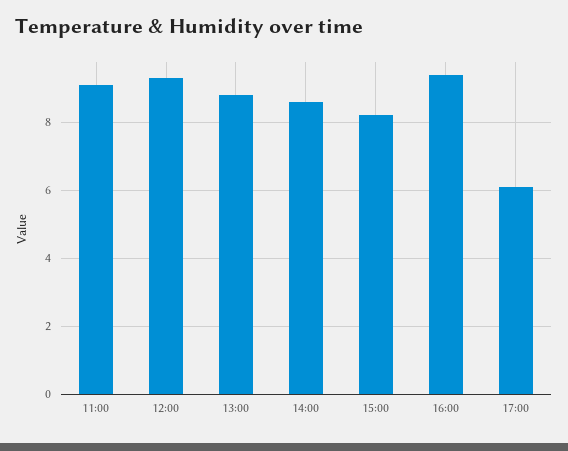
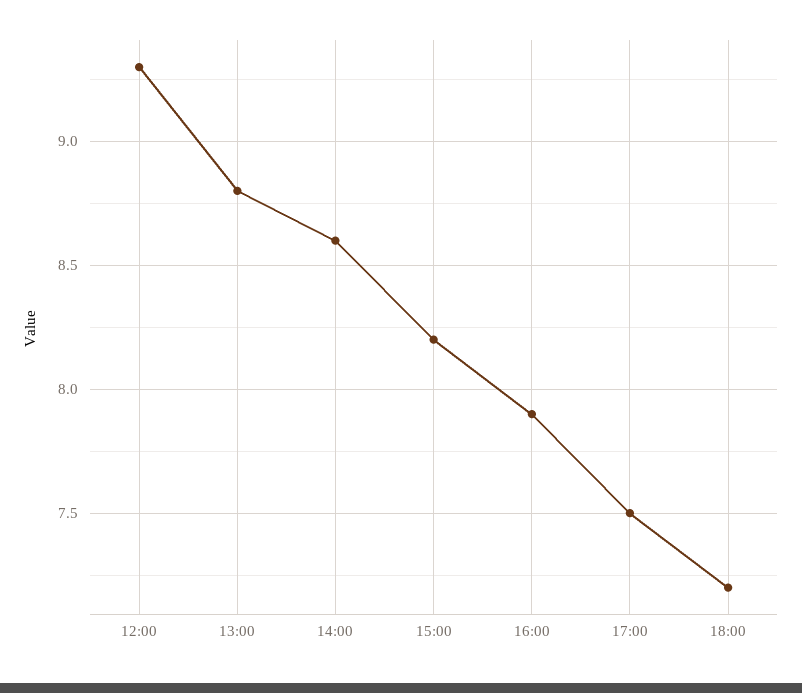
11:00: 9 -> none
16:00: 9.5 -> 7.9
17:00: 6 -> 7.5
18:00: none -> 7.2

